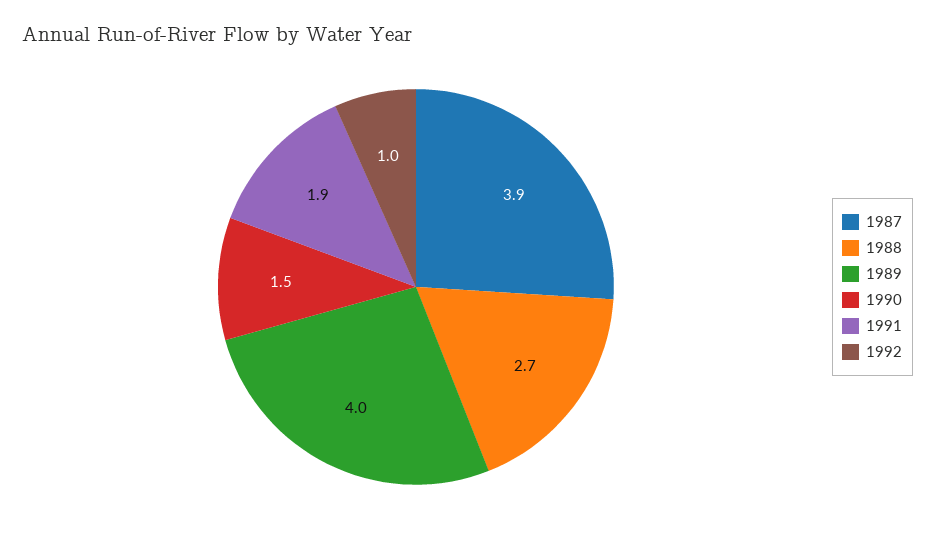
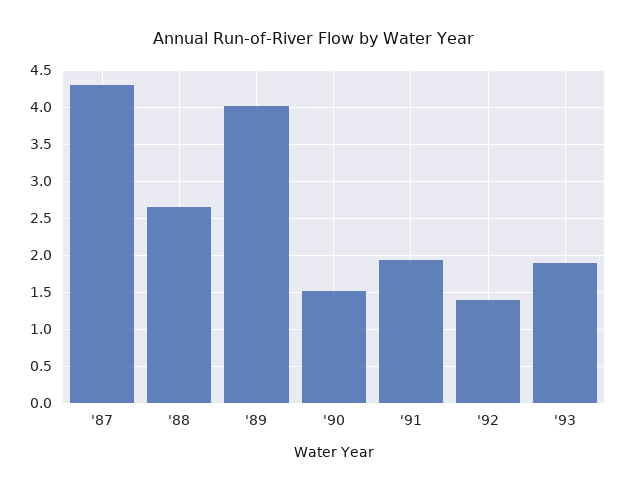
1987: 3.9 -> 4.3
1992: 1 -> 1.4
'93: none -> 1.9

